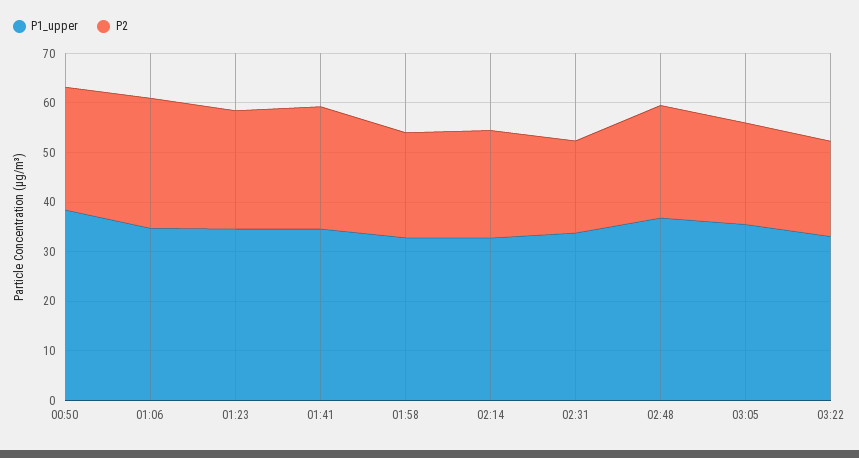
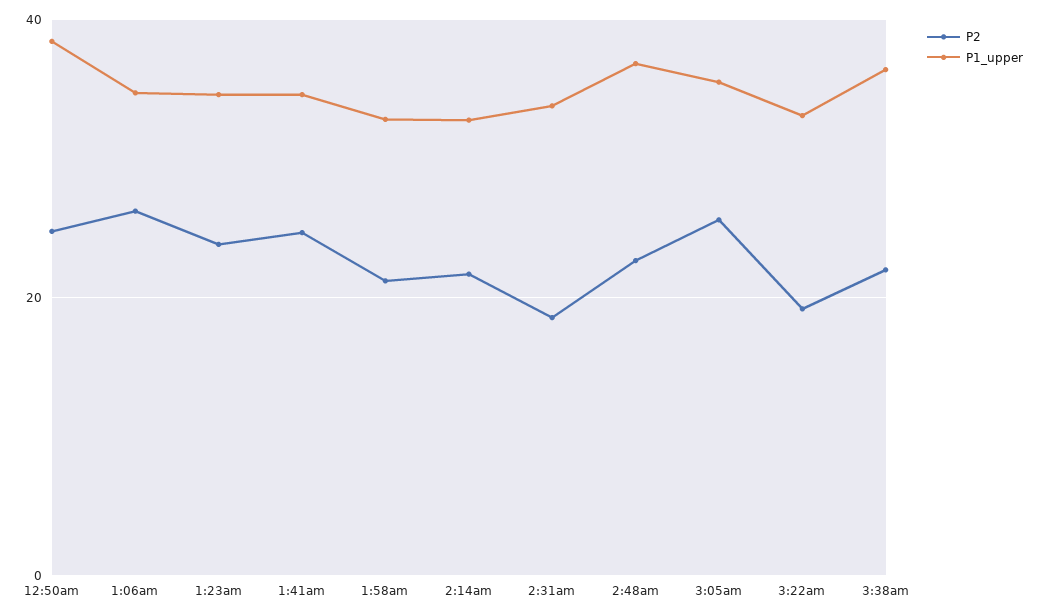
P2, 03:05: 20 -> 26
P2, 3:38am: none -> 22
P1_upper, 3:38am: none -> 36

